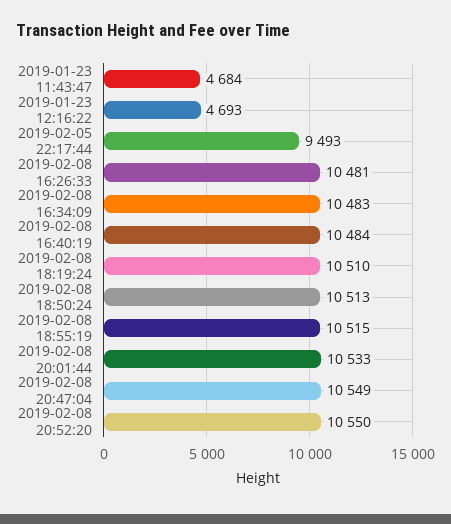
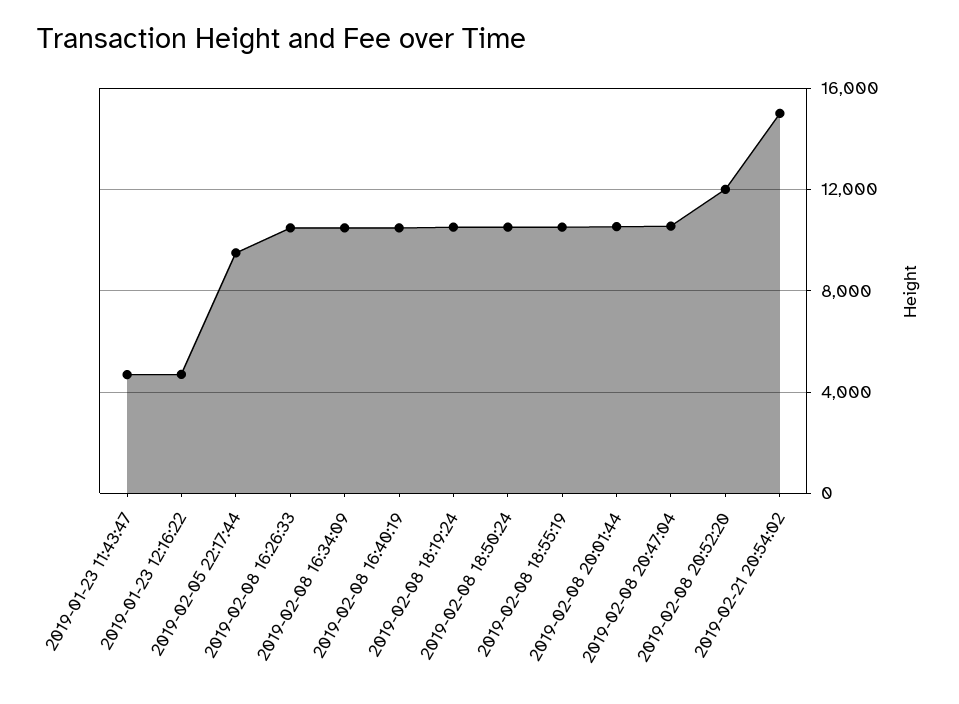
2019-02-08 20:52:20: 10550 -> 12000
2019-02-21 20:54:02: none -> 15000

